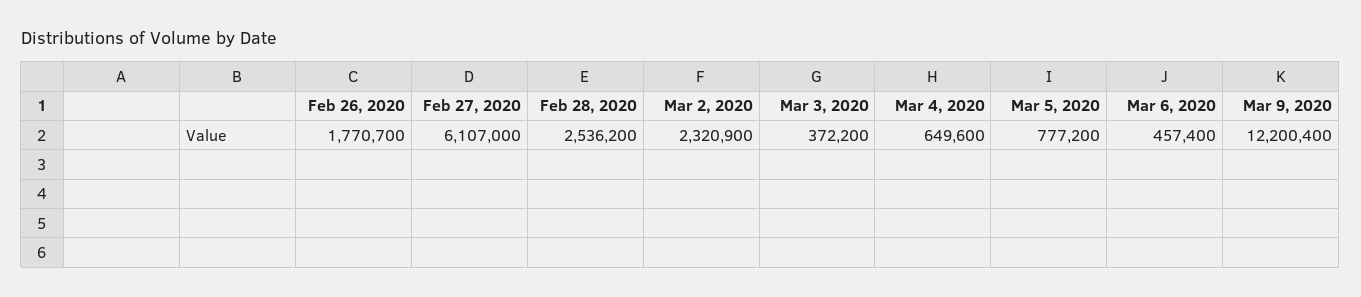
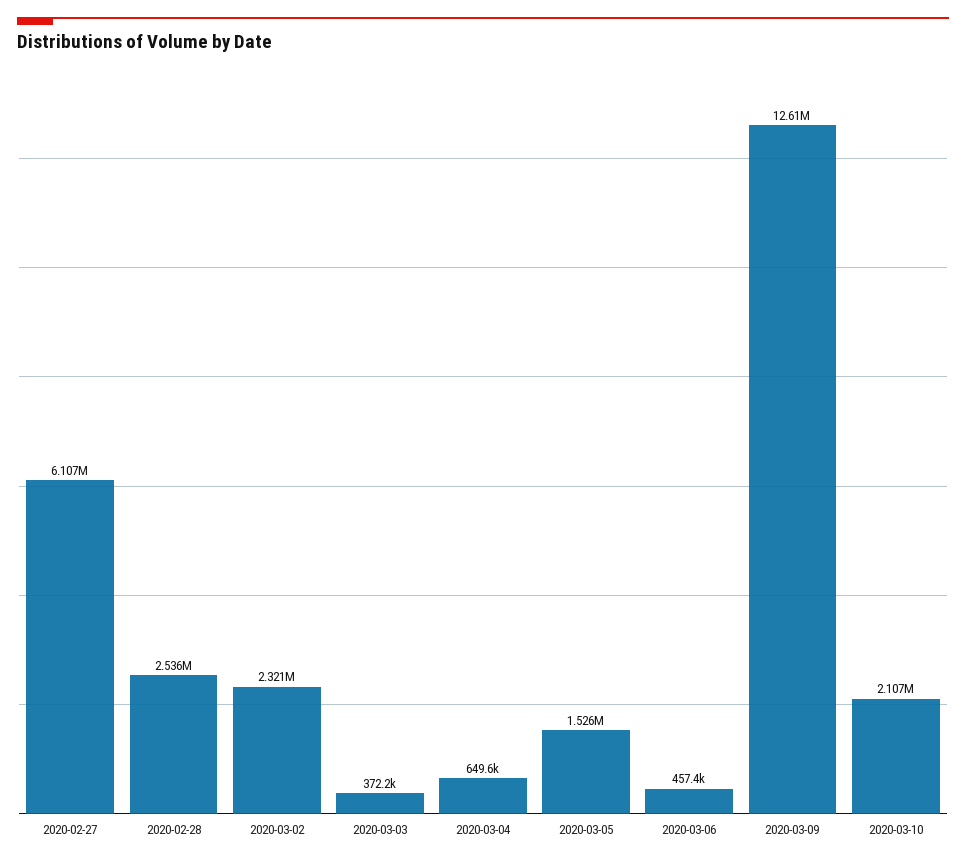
Feb 26, 2020: 1770700 -> none
Mar 5, 2020: 777200 -> 1526000
Mar 9, 2020: 12200400 -> 12610000
2020-03-10: none -> 2107000

